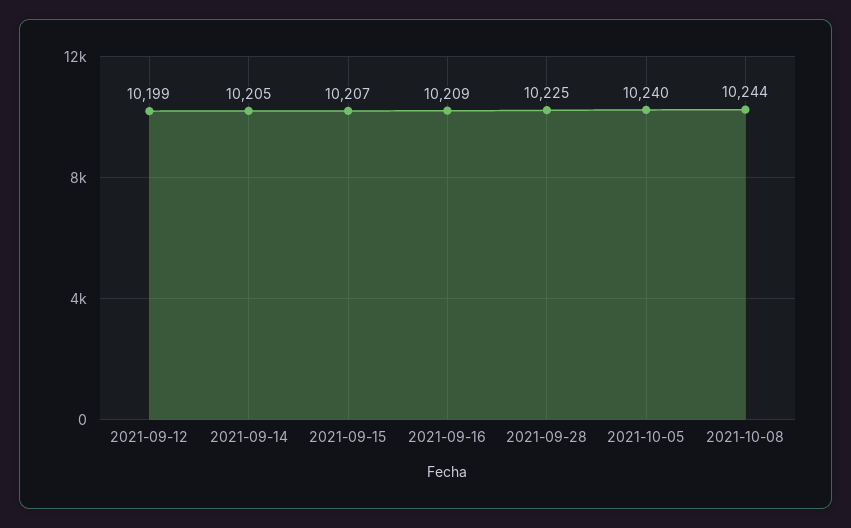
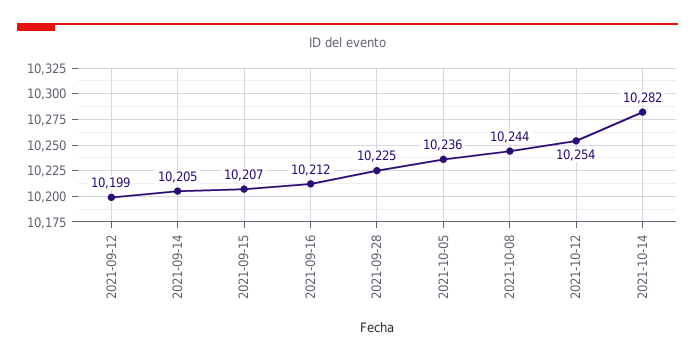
2021-09-16: 10209 -> 10212
2021-10-05: 10240 -> 10236
2021-10-12: none -> 10254
2021-10-14: none -> 10282

